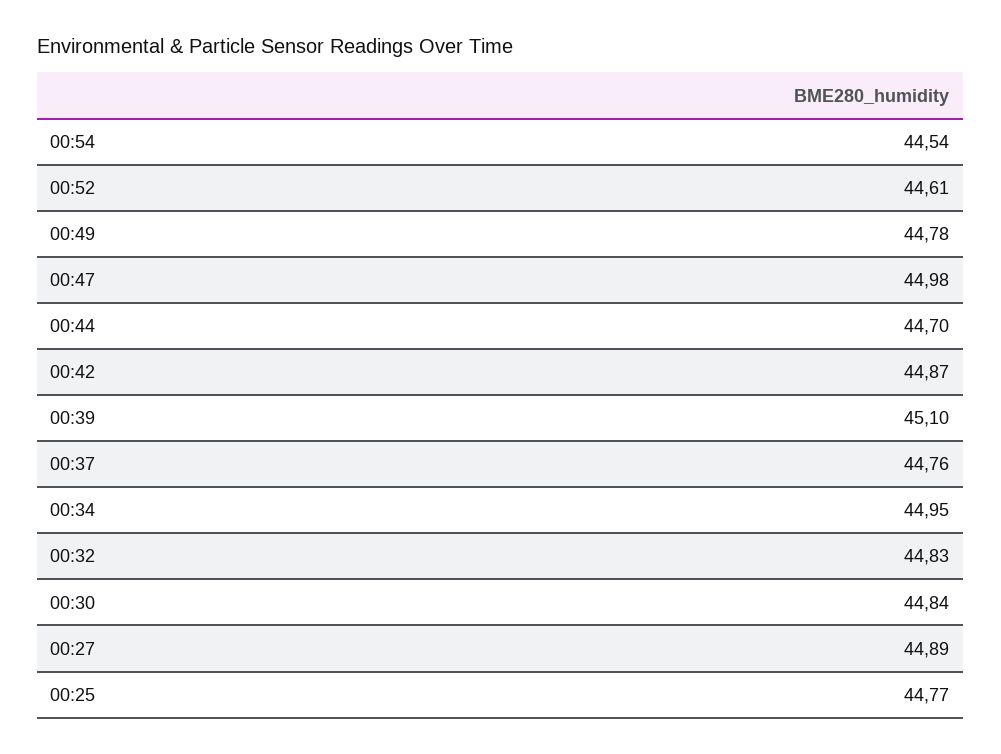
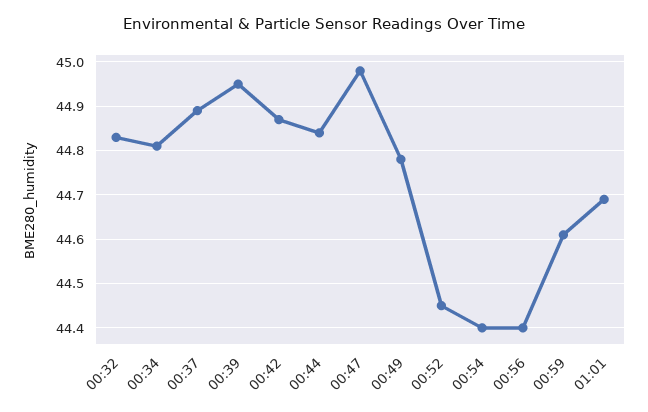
00:54: 44.54 -> 44.4
00:52: 44.61 -> 44.45
00:44: 44.7 -> 44.85
00:39: 45.1 -> 44.95
00:37: 44.76 -> 44.9
00:34: 44.95 -> 44.8
00:30: 44.84 -> none
00:27: 44.89 -> none
00:25: 44.77 -> none
00:56: none -> 44.4
00:59: none -> 44.6
01:01: none -> 44.7

